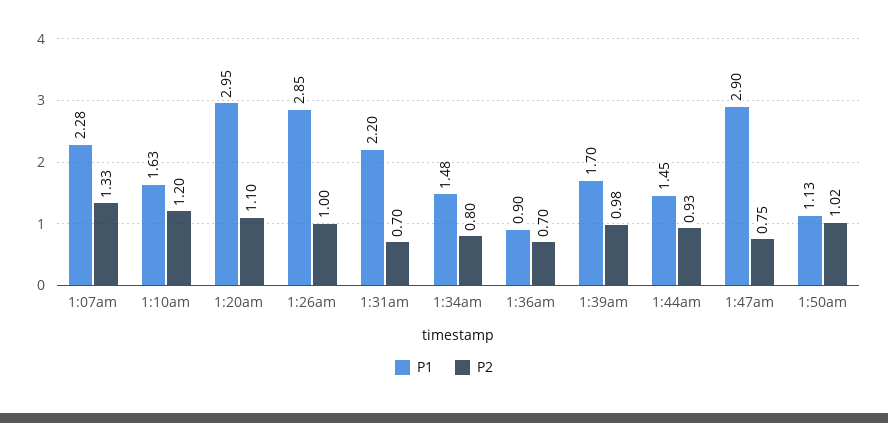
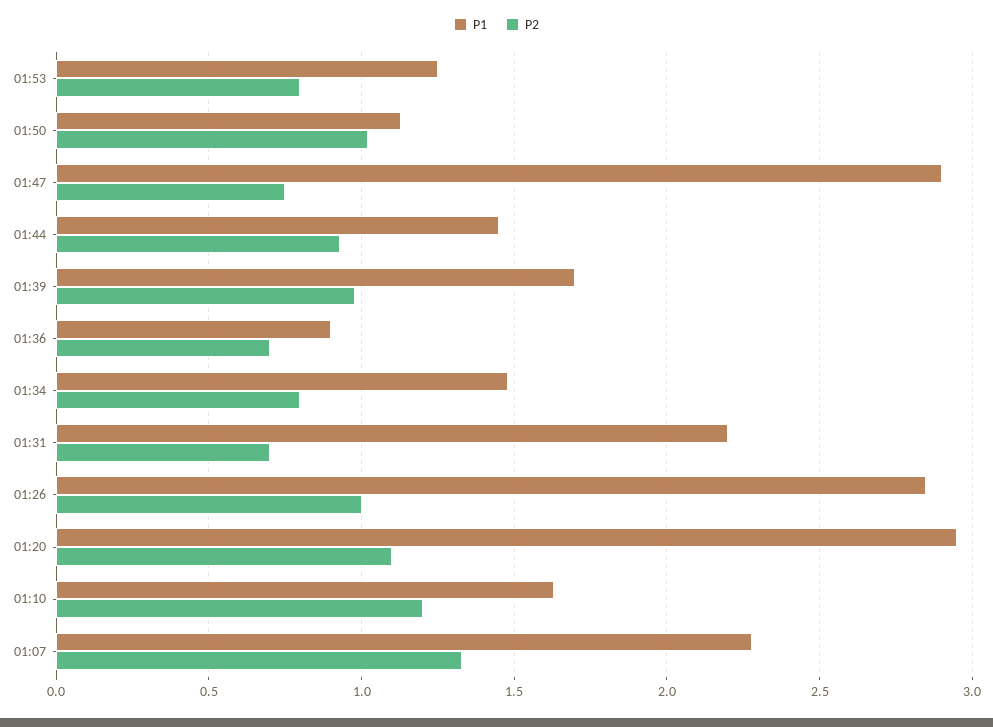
P1, 01:53: none -> 1.25
P2, 01:53: none -> 0.8

